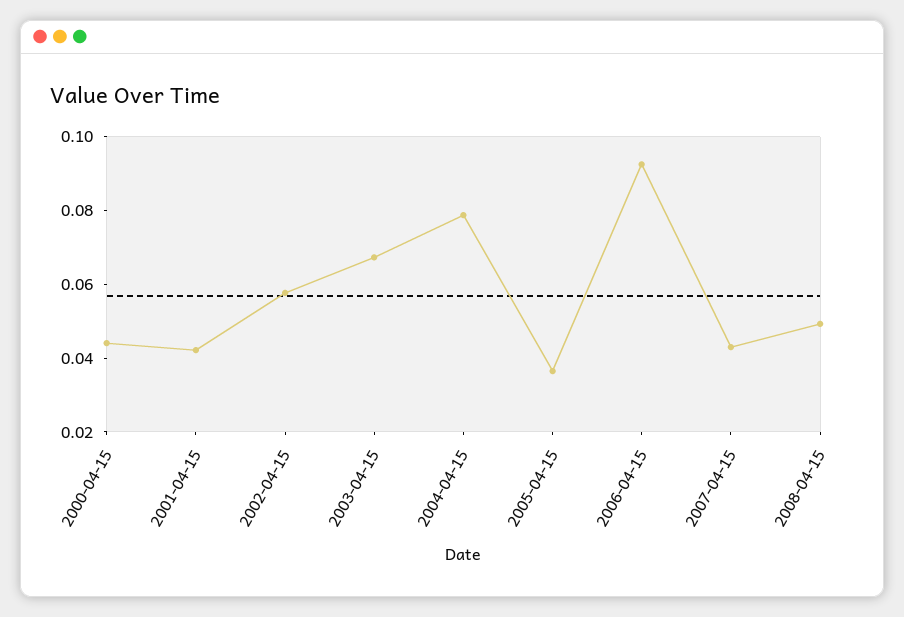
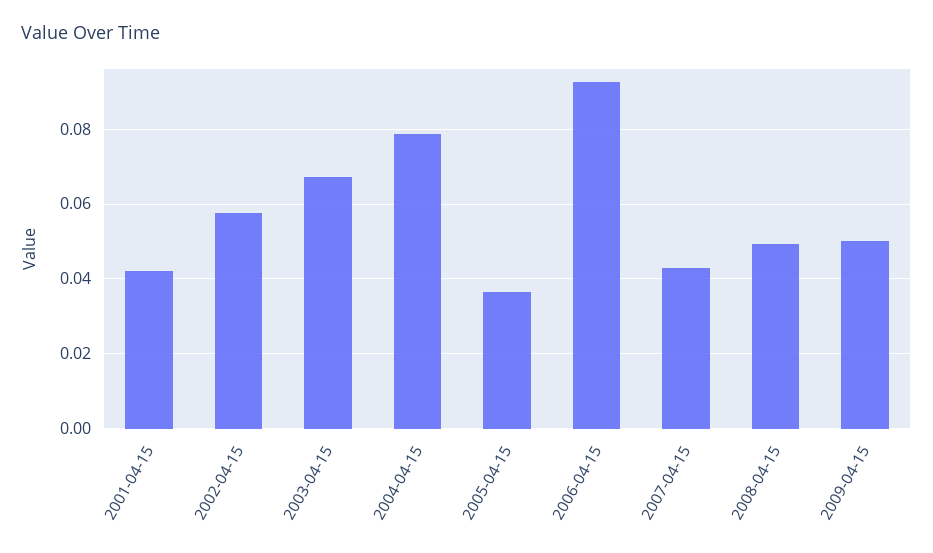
2000-04-15: 0.045 -> none
2009-04-15: none -> 0.05

